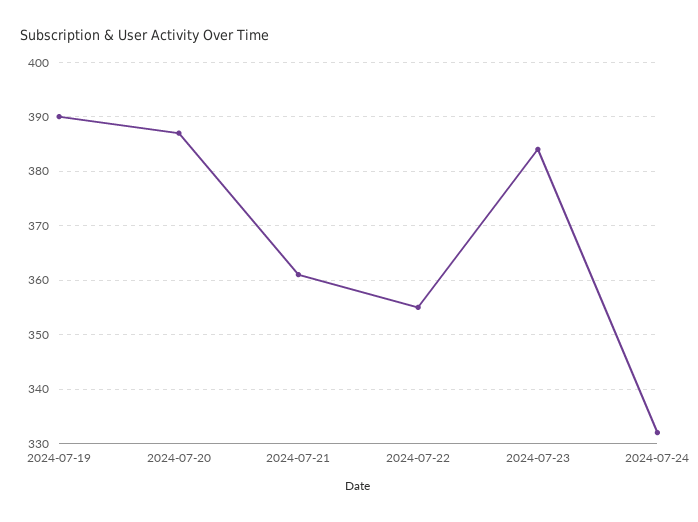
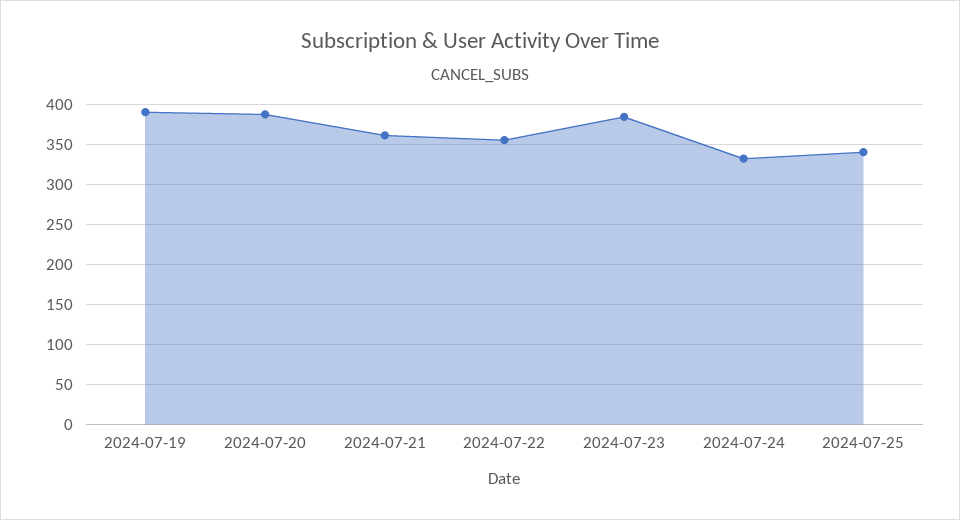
2024-07-25: none -> 340

